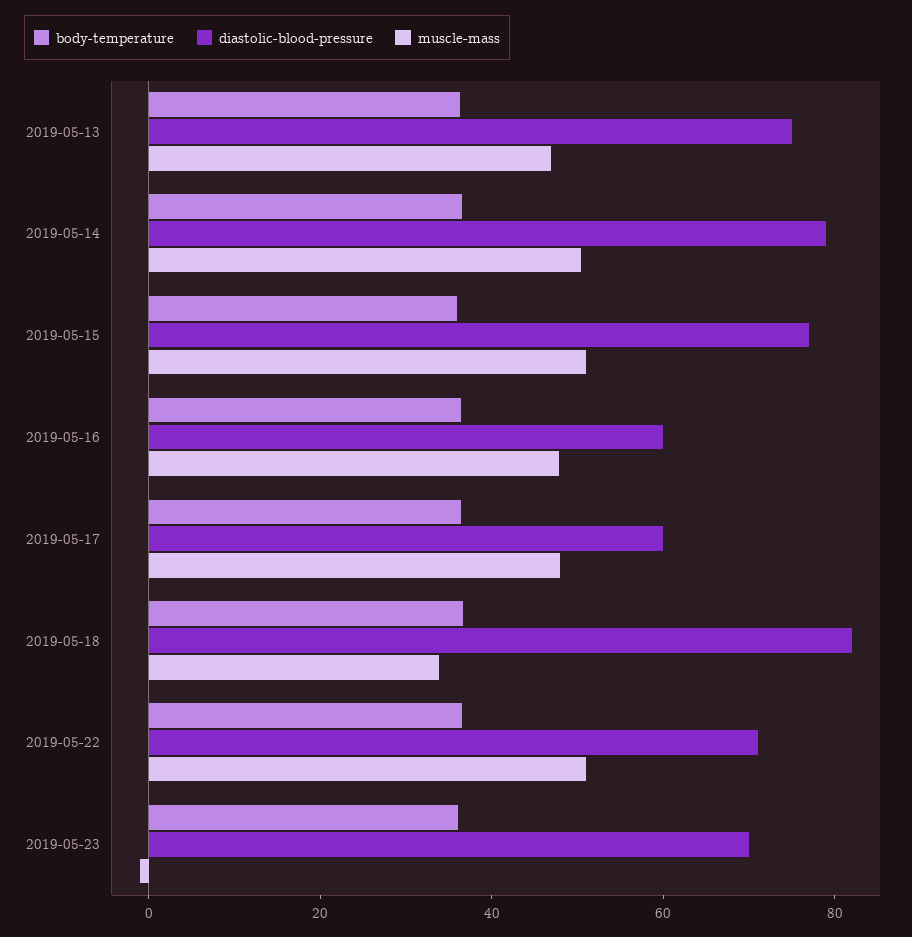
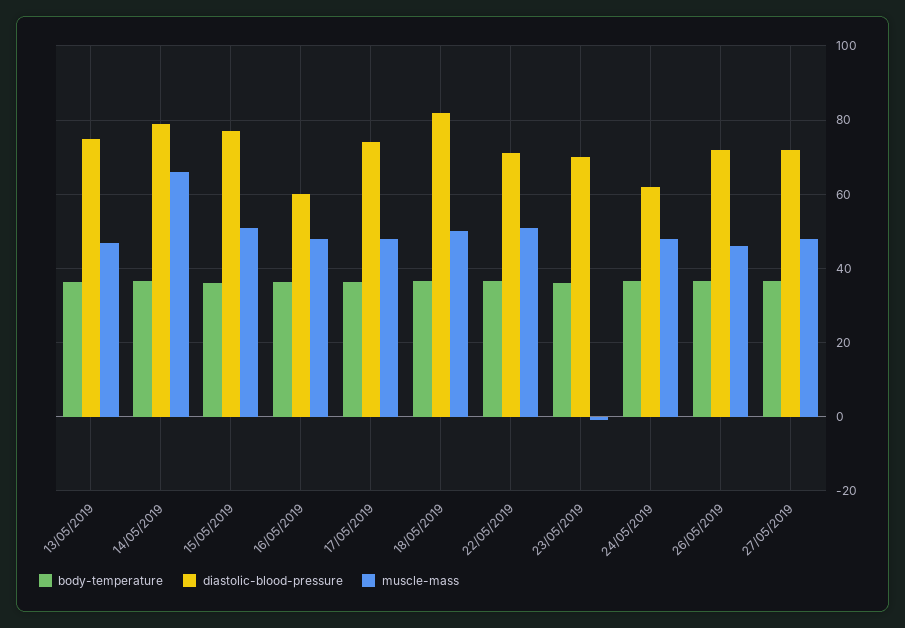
muscle-mass, 2019-05-14: 50 -> 66
diastolic-blood-pressure, 2019-05-17: 60 -> 74
muscle-mass, 2019-05-18: 35 -> 50
body-temperature, 24/05/2019: none -> 36
diastolic-blood-pressure, 24/05/2019: none -> 62
muscle-mass, 24/05/2019: none -> 48
body-temperature, 26/05/2019: none -> 36
diastolic-blood-pressure, 26/05/2019: none -> 72
muscle-mass, 26/05/2019: none -> 46
body-temperature, 27/05/2019: none -> 36
diastolic-blood-pressure, 27/05/2019: none -> 72
muscle-mass, 27/05/2019: none -> 48

